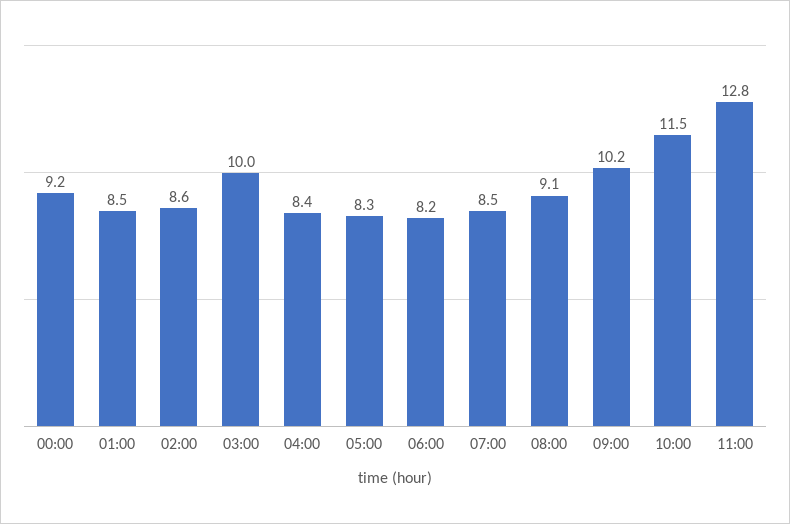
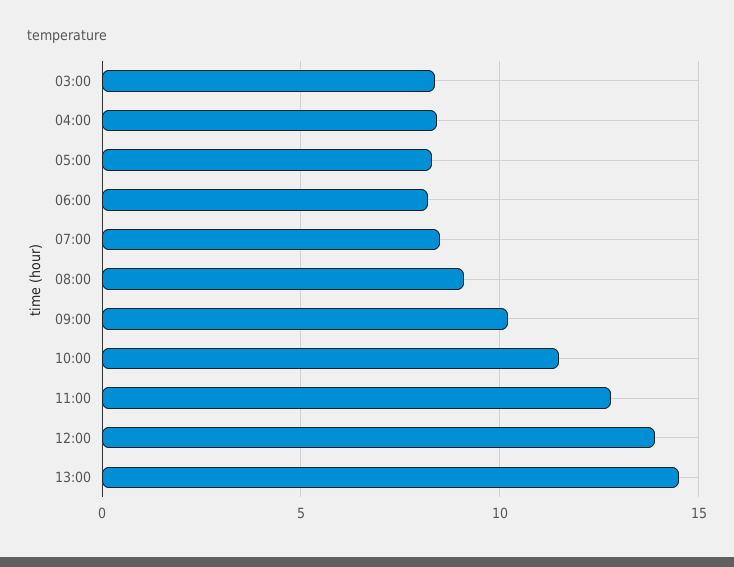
00:00: 9.2 -> none
01:00: 8.5 -> none
02:00: 8.6 -> none
03:00: 10 -> 8.5
12:00: none -> 14
13:00: none -> 14.5

